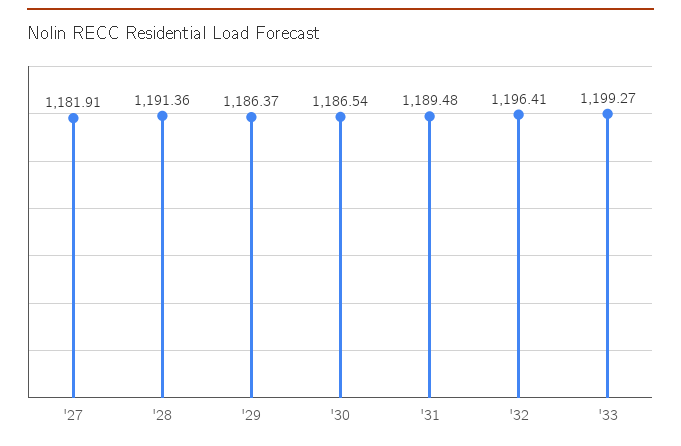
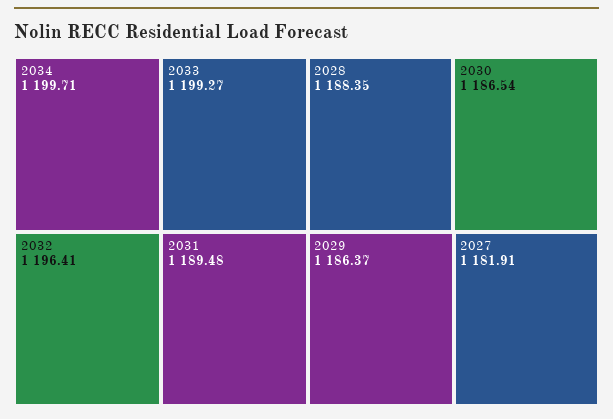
'28: 1191.36 -> 1188.35
2034: none -> 1199.71

